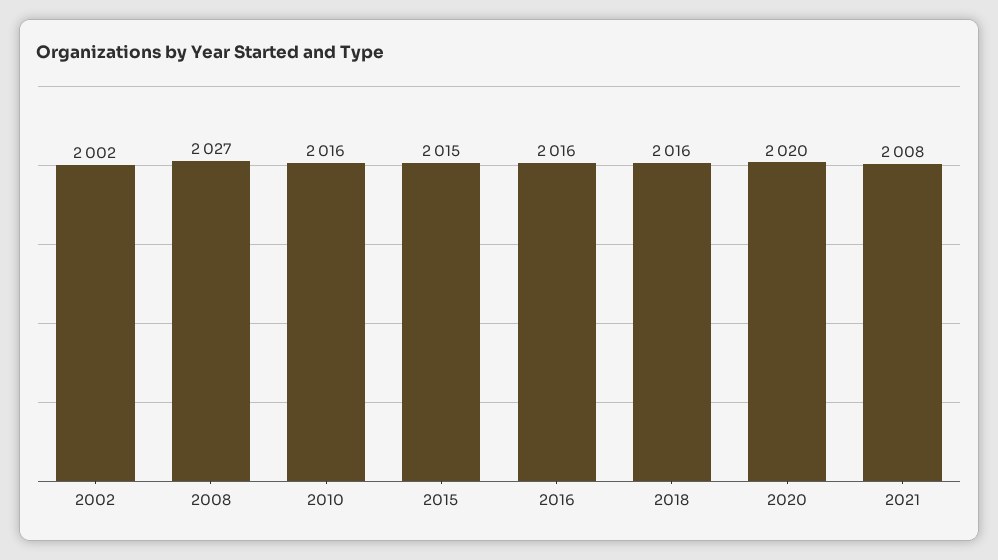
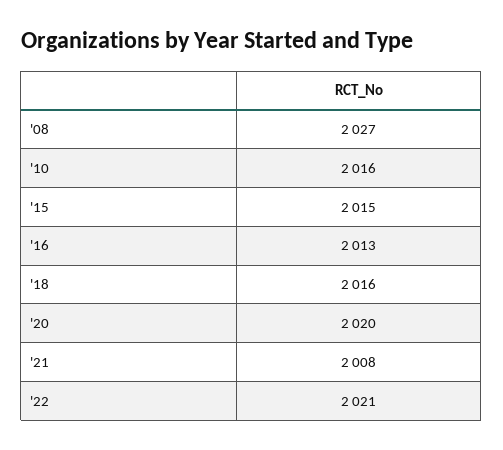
2002: 2002 -> none
2016: 2016 -> 2013
'22: none -> 2021

